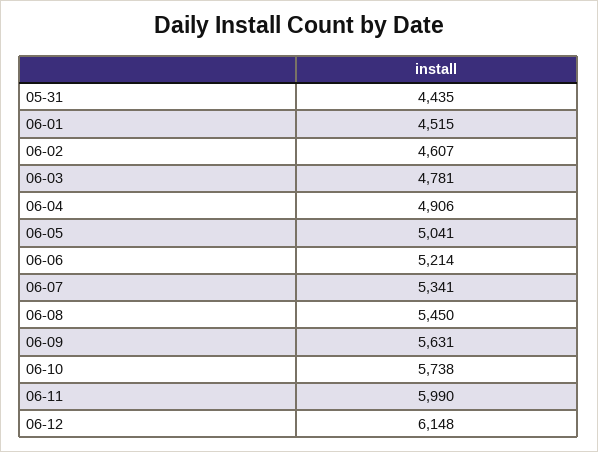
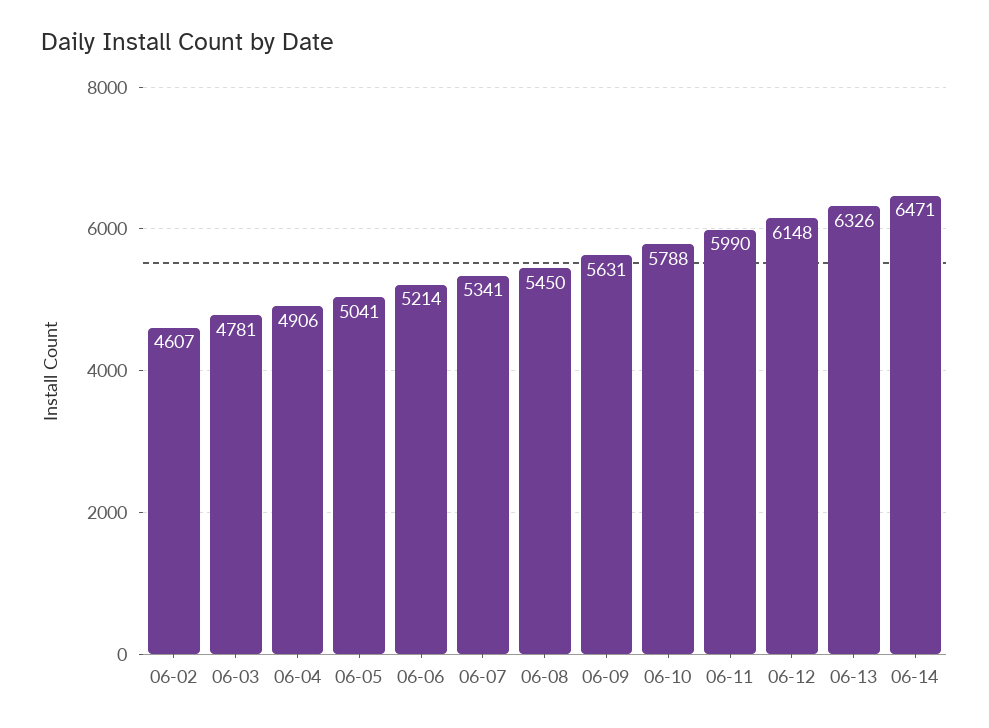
05-31: 4435 -> none
06-01: 4515 -> none
06-10: 5738 -> 5788
06-13: none -> 6326
06-14: none -> 6471

